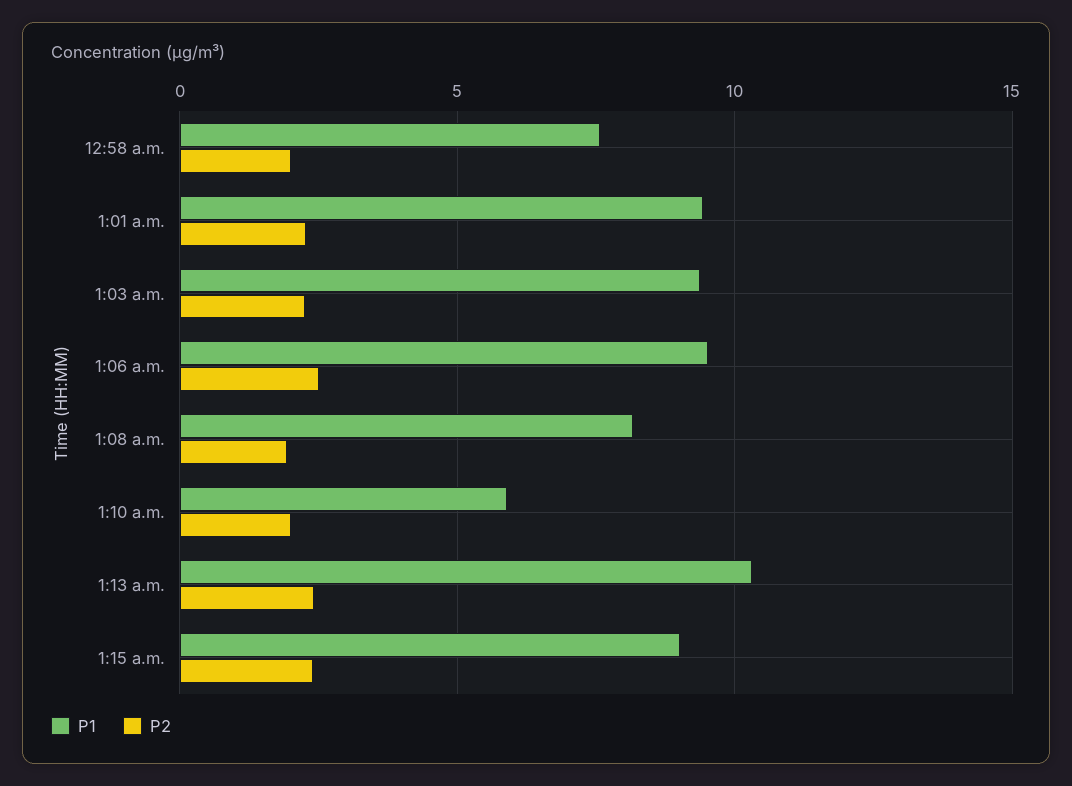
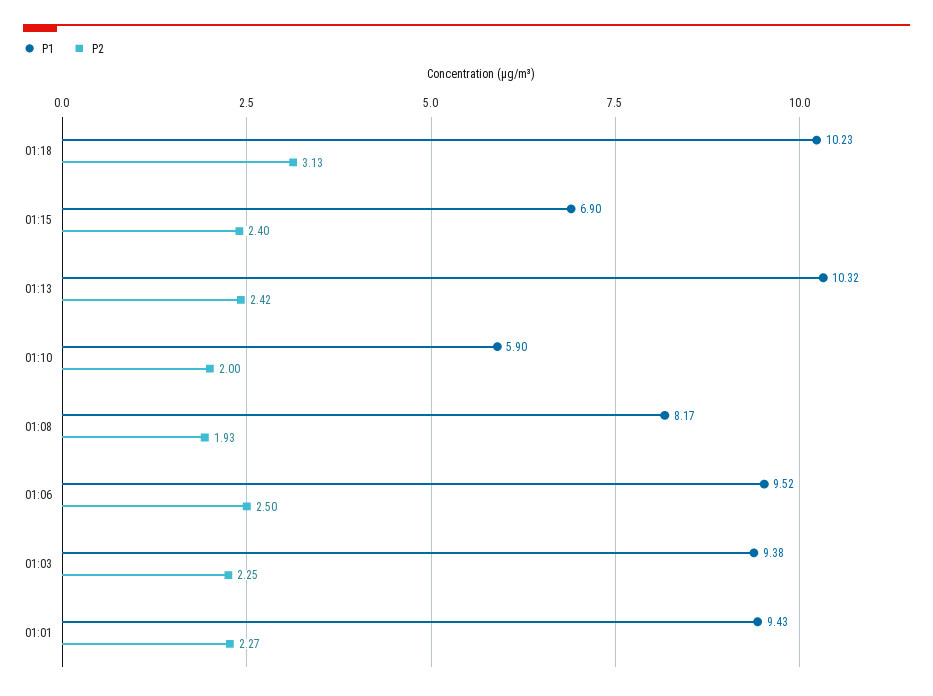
P1, 12:58 a.m.: 7.5 -> none
P2, 12:58 a.m.: 2 -> none
P1, 1:15 a.m.: 9 -> 6.9
P1, 01:18: none -> 10.23
P2, 01:18: none -> 3.13

